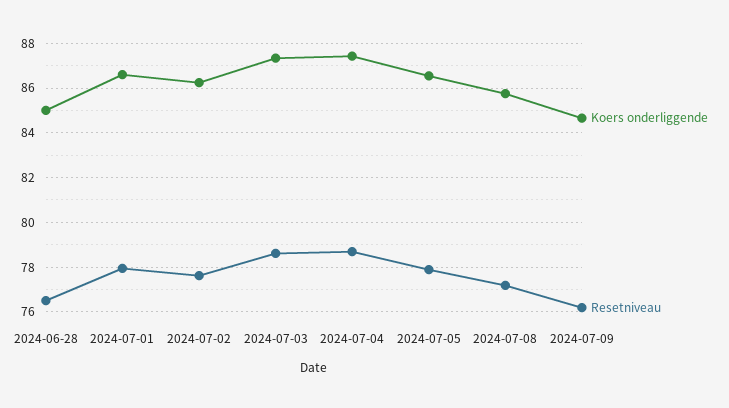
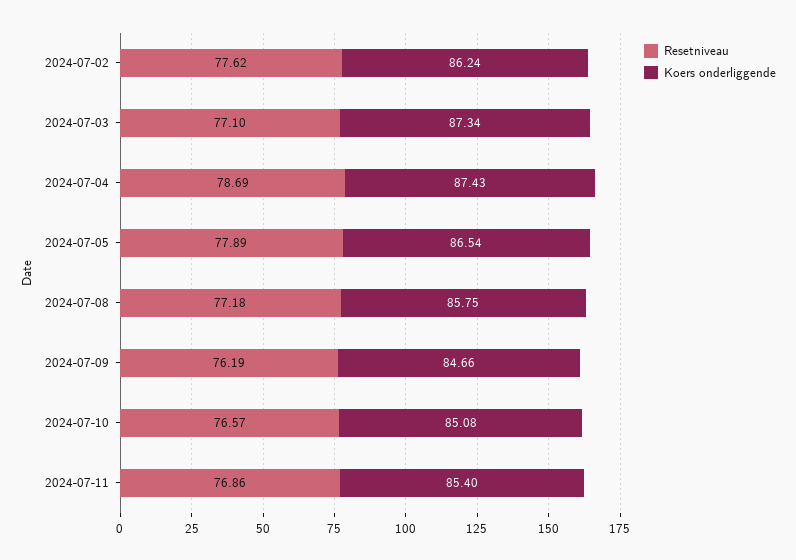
Koers onderliggende, 2024-06-28: 85 -> none
Resetniveau, 2024-06-28: 76.5 -> none
Koers onderliggende, 2024-07-01: 86.5 -> none
Resetniveau, 2024-07-01: 78 -> none
Resetniveau, 2024-07-03: 78.5 -> 77.1
Resetniveau, 2024-07-10: none -> 76.57
Koers onderliggende, 2024-07-10: none -> 85.08
Resetniveau, 2024-07-11: none -> 76.86
Koers onderliggende, 2024-07-11: none -> 85.4

